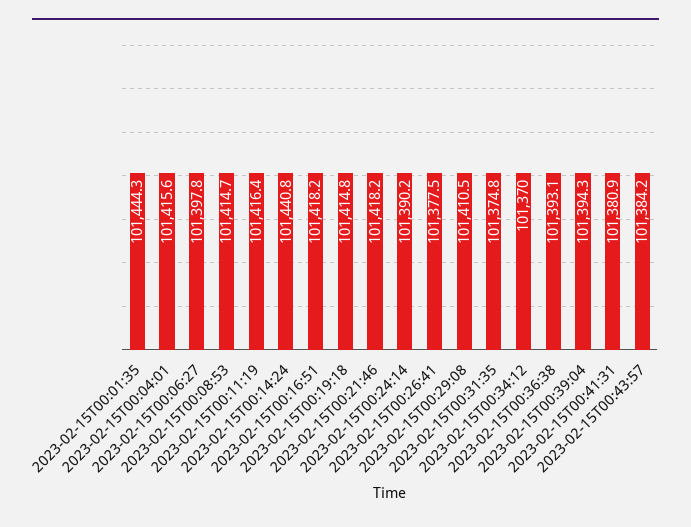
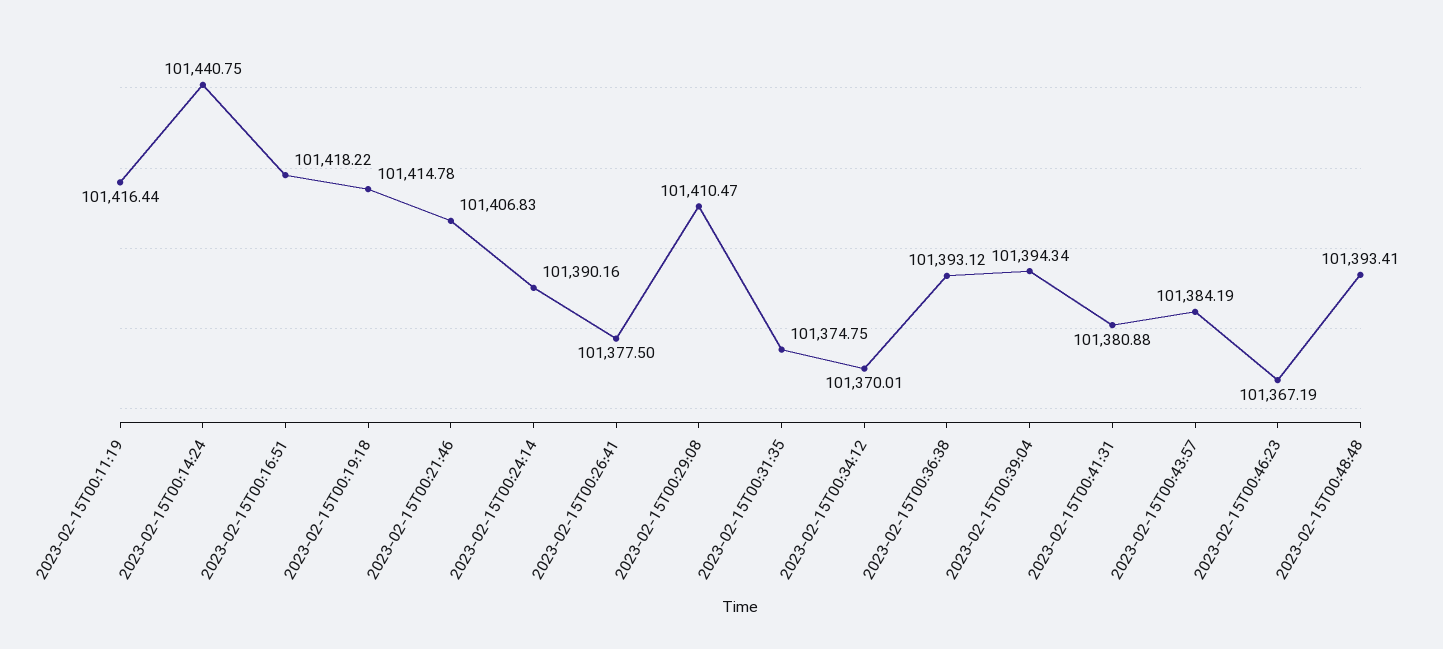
2023-02-15T00:01:35: 101444.3 -> none
2023-02-15T00:04:01: 101415.6 -> none
2023-02-15T00:06:27: 101397.8 -> none
2023-02-15T00:08:53: 101414.7 -> none
2023-02-15T00:21:46: 101418.2 -> 101406.83
2023-02-15T00:46:23: none -> 101367.19
2023-02-15T00:48:48: none -> 101393.41

